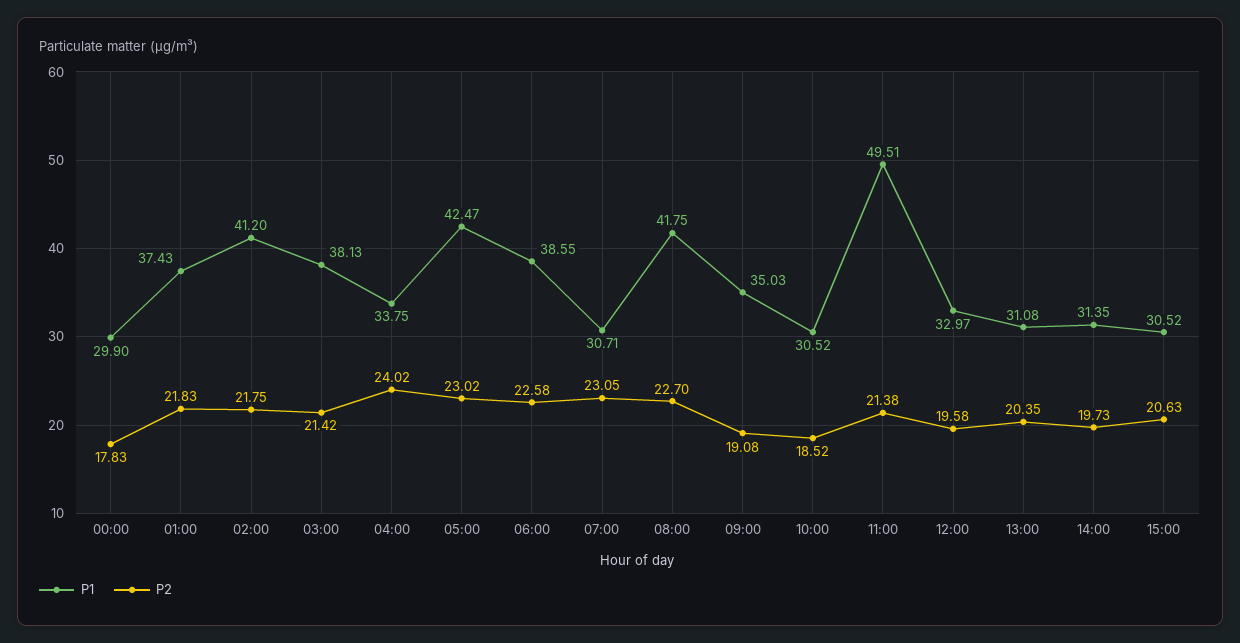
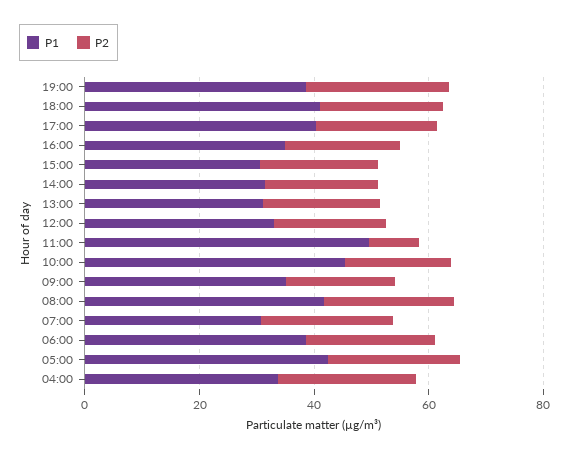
P1, 00:00: 29.9 -> none
P2, 00:00: 17.83 -> none
P1, 01:00: 37.43 -> none
P2, 01:00: 21.83 -> none
P1, 02:00: 41.2 -> none
P2, 02:00: 21.75 -> none
P1, 03:00: 38.13 -> none
P2, 03:00: 21.42 -> none
P1, 10:00: 30.52 -> 45
P2, 11:00: 21.38 -> 10
P1, 19:00: none -> 40
P2, 19:00: none -> 25
P1, 18:00: none -> 40
P2, 18:00: none -> 20
P1, 17:00: none -> 40
P2, 17:00: none -> 20
P1, 16:00: none -> 35
P2, 16:00: none -> 20

